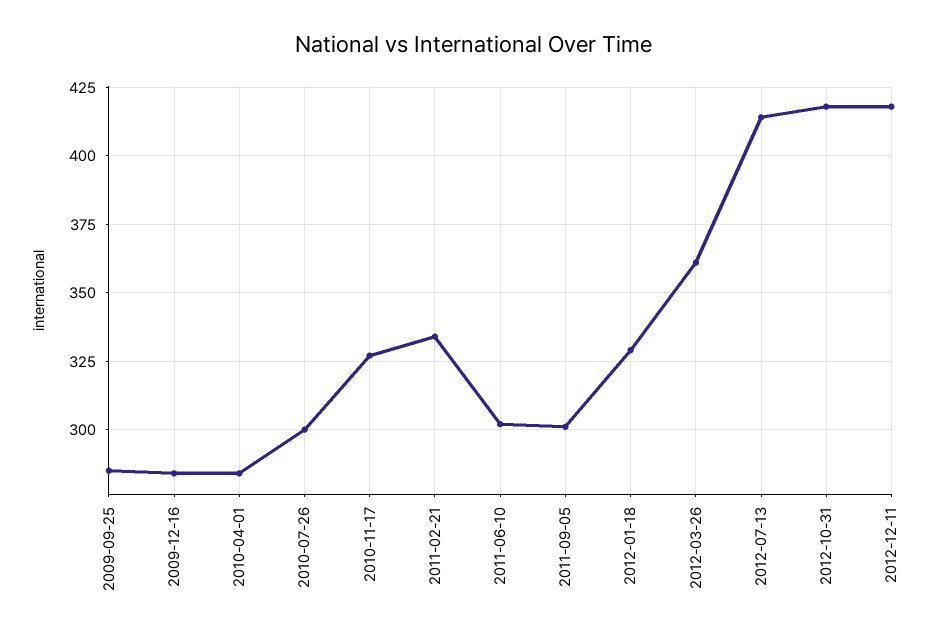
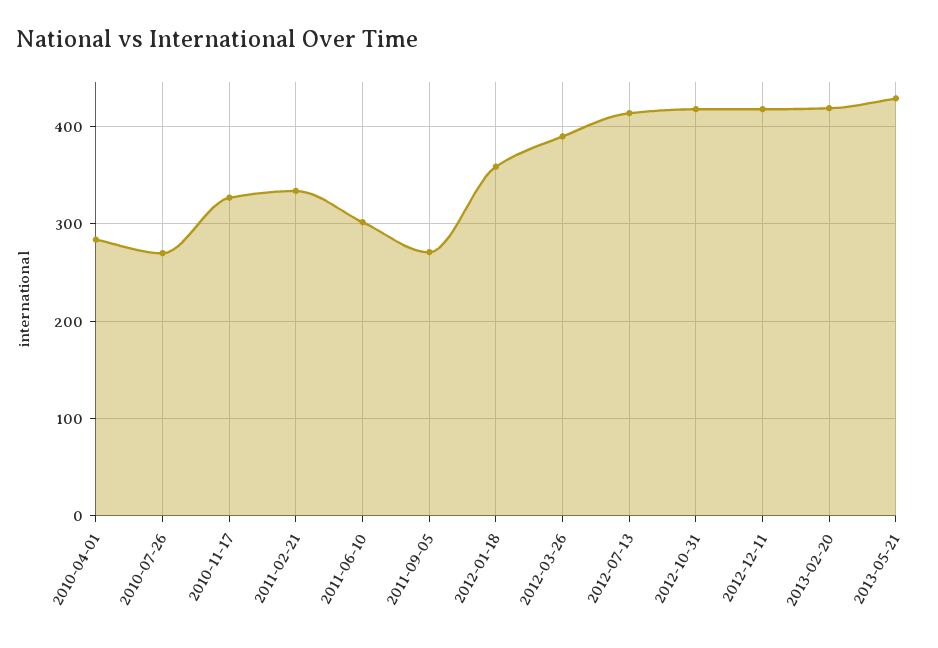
2009-09-25: 285 -> none
2009-12-16: 285 -> none
2010-07-26: 300 -> 270
2011-09-05: 300 -> 270
2012-01-18: 330 -> 360
2012-03-26: 360 -> 390
2013-02-20: none -> 420
2013-05-21: none -> 430

